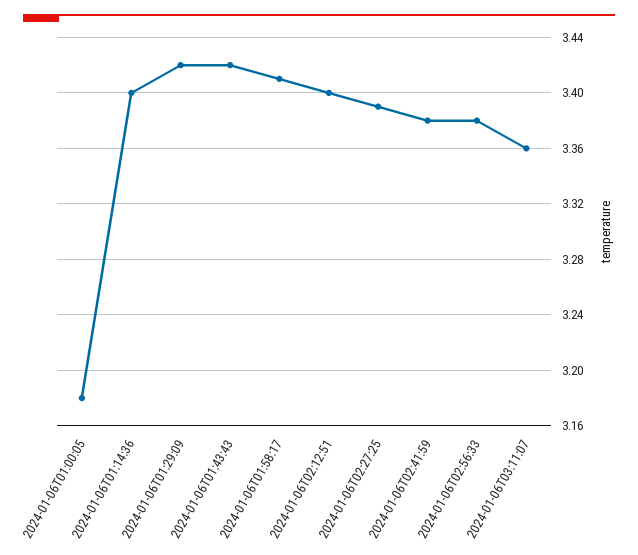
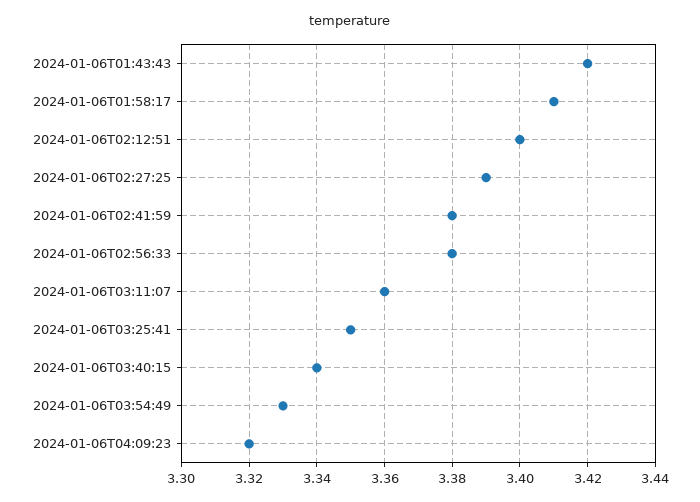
2024-01-06T01:00:05: 3.18 -> none
2024-01-06T01:14:36: 3.4 -> none
2024-01-06T01:29:09: 3.42 -> none
2024-01-06T03:25:41: none -> 3.35
2024-01-06T03:40:15: none -> 3.34
2024-01-06T03:54:49: none -> 3.33
2024-01-06T04:09:23: none -> 3.32

